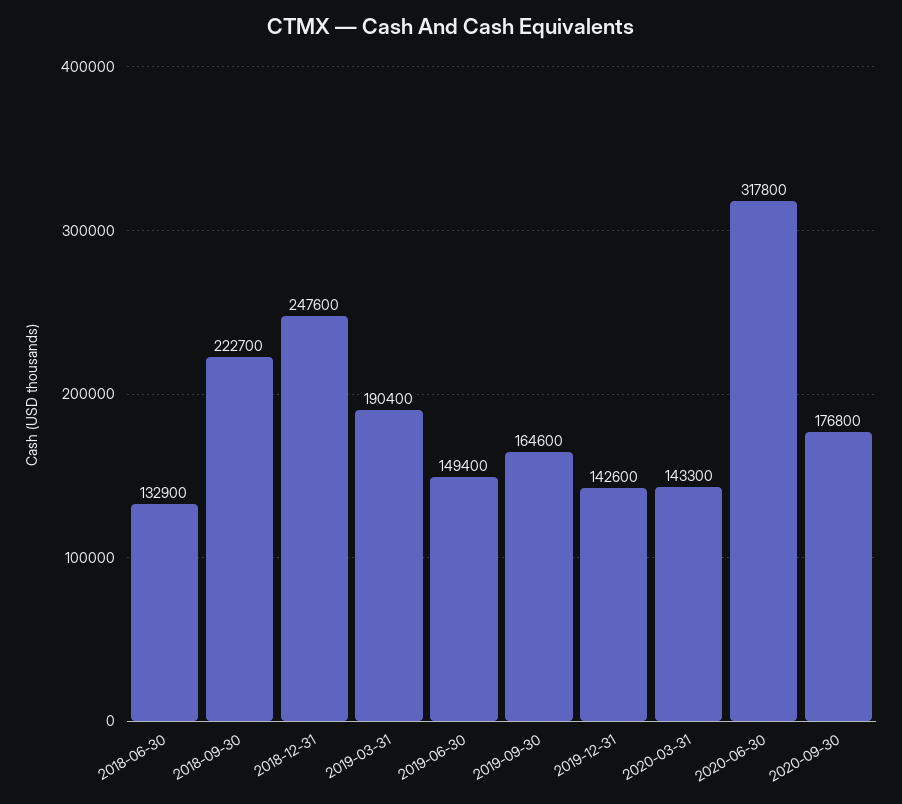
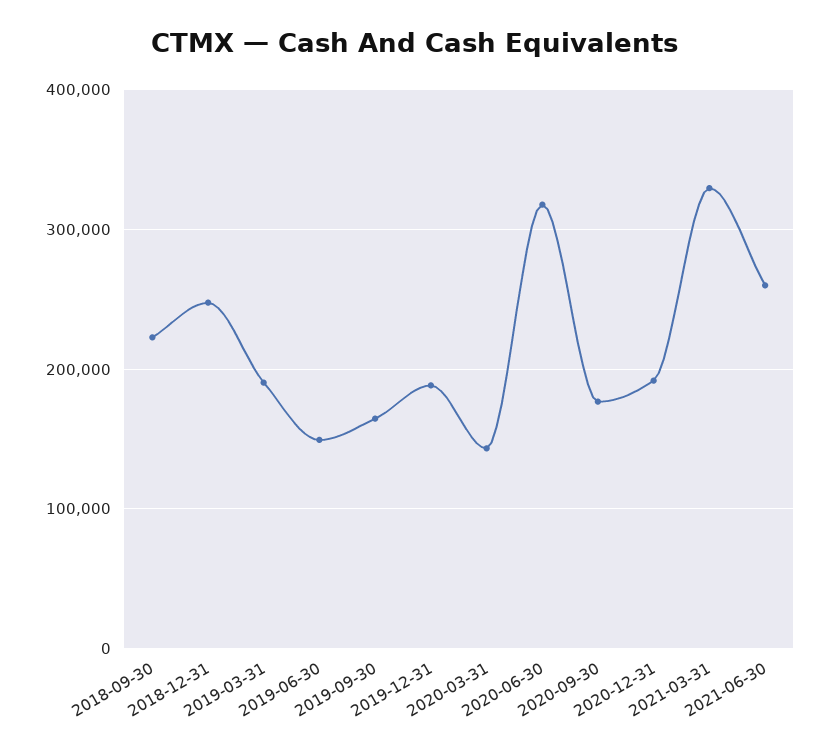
2018-06-30: 132900 -> none
2019-12-31: 142600 -> 190000
2020-12-31: none -> 190000
2021-03-31: none -> 330000
2021-06-30: none -> 260000

